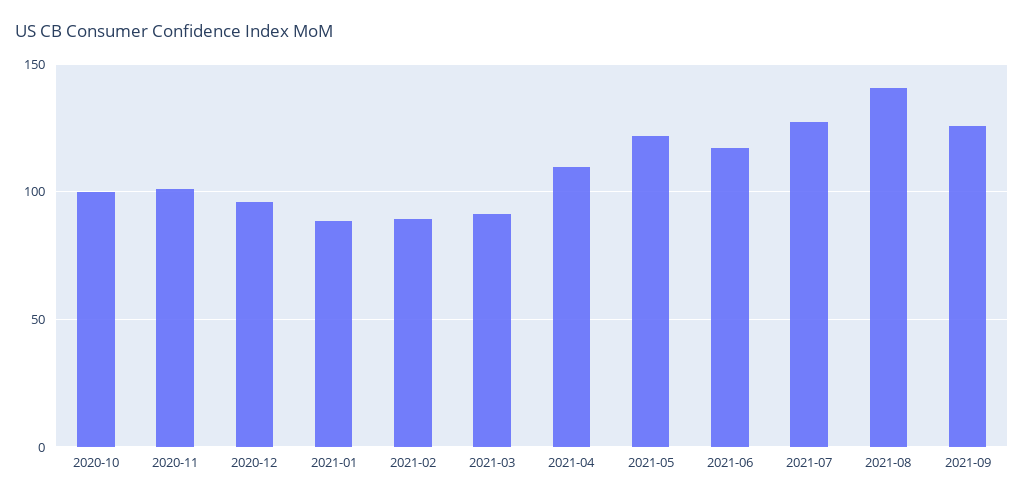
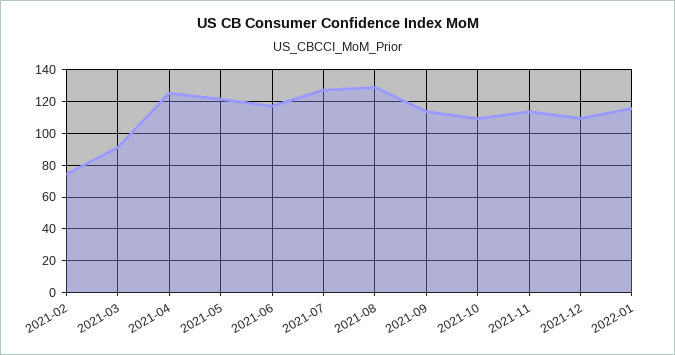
2020-10: 100 -> none
2020-11: 100 -> none
2020-12: 95 -> none
2021-01: 90 -> none
2021-02: 90 -> 75
2021-04: 110 -> 125
2021-08: 140 -> 130
2021-09: 125 -> 115
2021-10: none -> 110
2021-11: none -> 115
2021-12: none -> 110
2022-01: none -> 115

